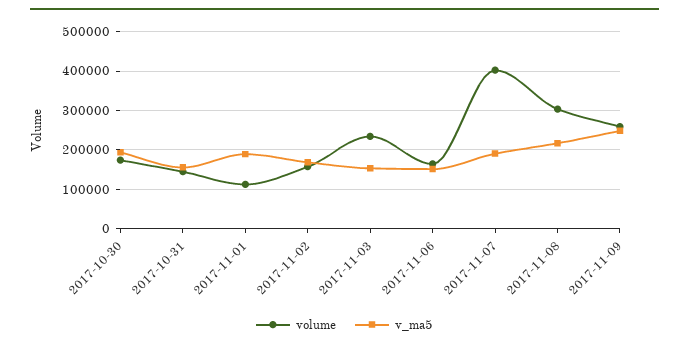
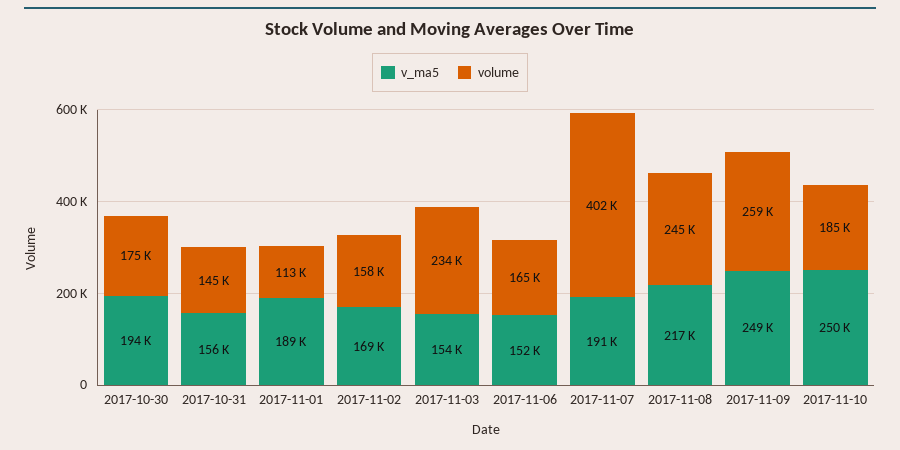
volume, 2017-11-08: 300000 -> 245000
v_ma5, 2017-11-10: none -> 250000
volume, 2017-11-10: none -> 185000

